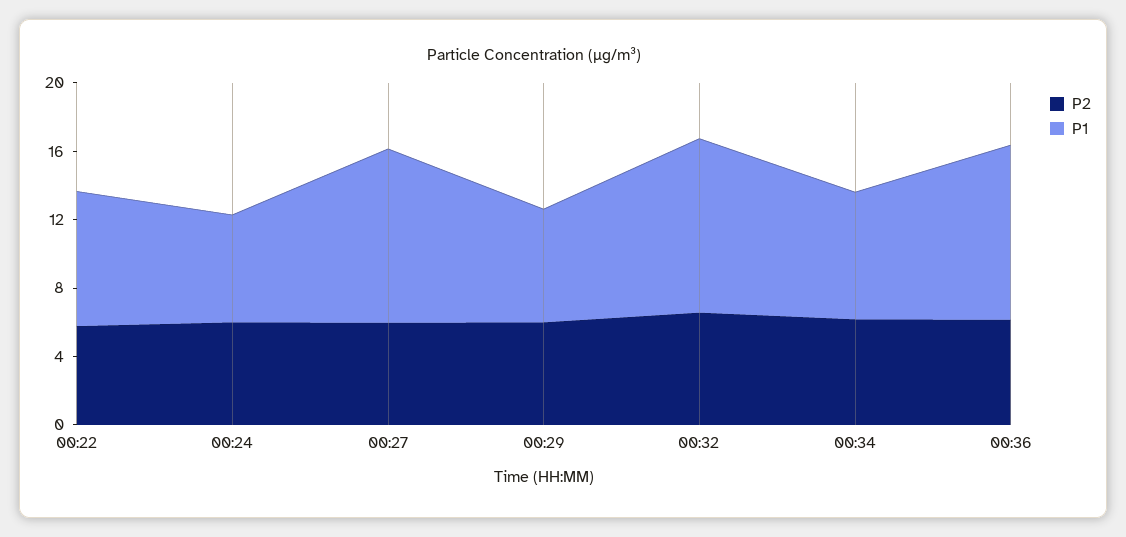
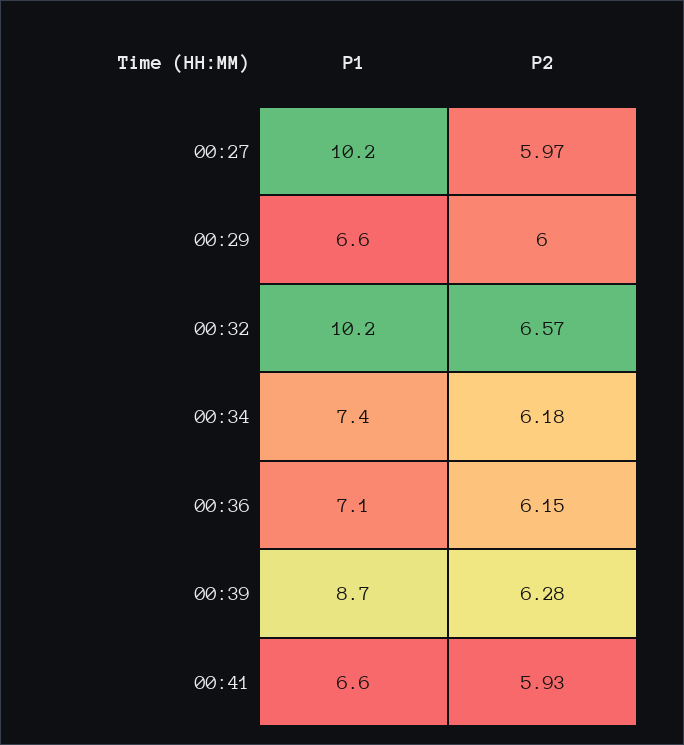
P2, 00:22: 6 -> none
P1, 00:22: 8 -> none
P2, 00:24: 6 -> none
P1, 00:24: 6 -> none
P1, 00:36: 10 -> 7.1
P1, 00:39: none -> 8.7
P2, 00:39: none -> 6.28
P1, 00:41: none -> 6.6
P2, 00:41: none -> 5.93

